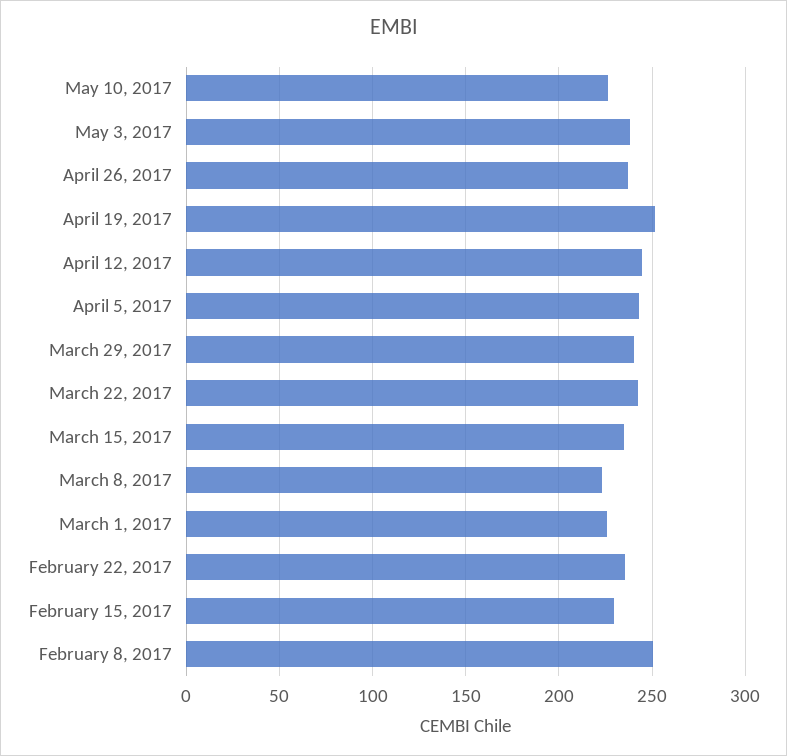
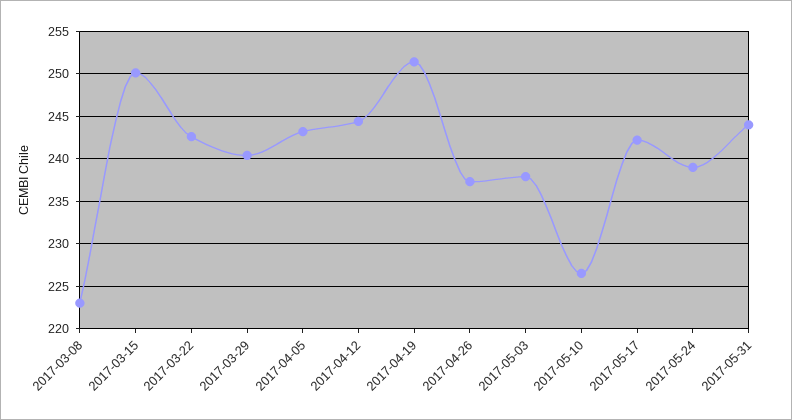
March 15, 2017: 235 -> 250
March 1, 2017: 225 -> none
February 22, 2017: 235 -> none
February 15, 2017: 230 -> none
February 8, 2017: 250 -> none
2017-05-17: none -> 242
2017-05-24: none -> 239
2017-05-31: none -> 244

